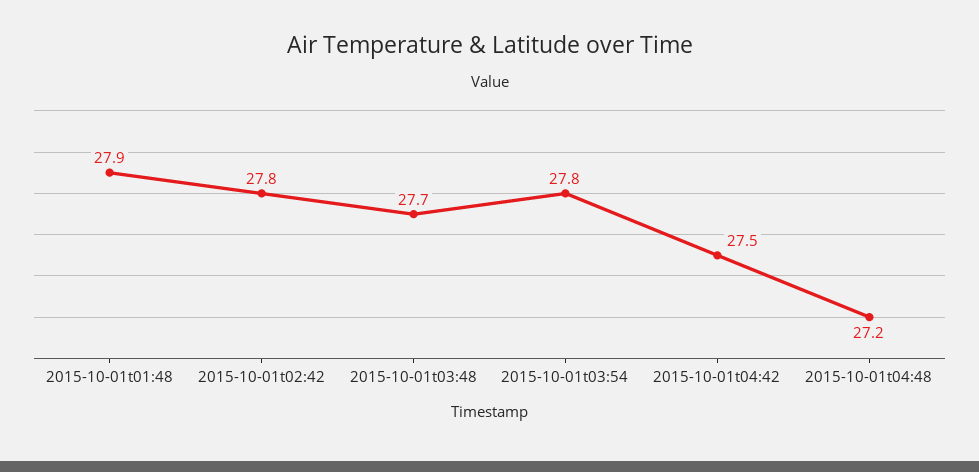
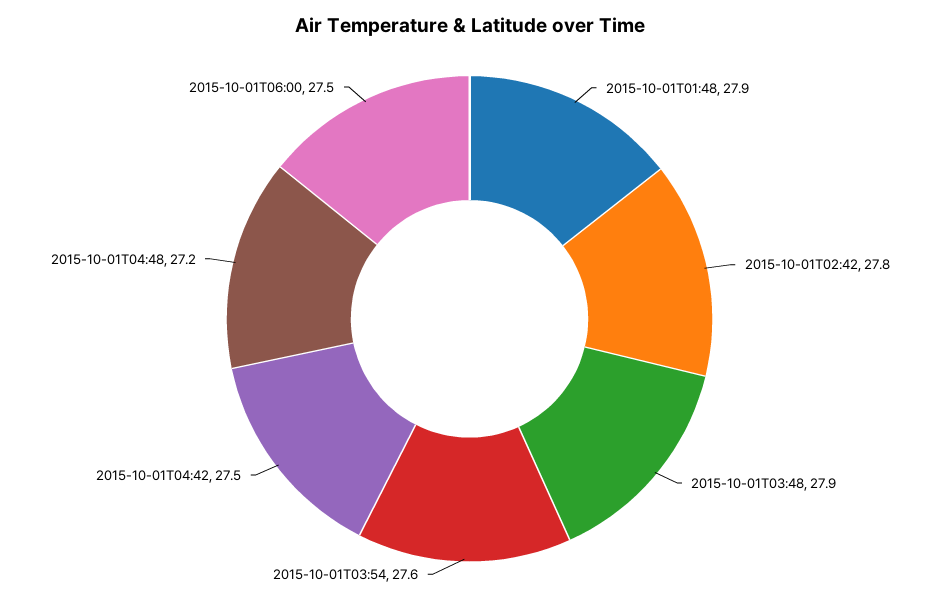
2015-10-01t03:48: 27.7 -> 27.9
2015-10-01t03:54: 27.8 -> 27.6
2015-10-01T06:00: none -> 27.5

